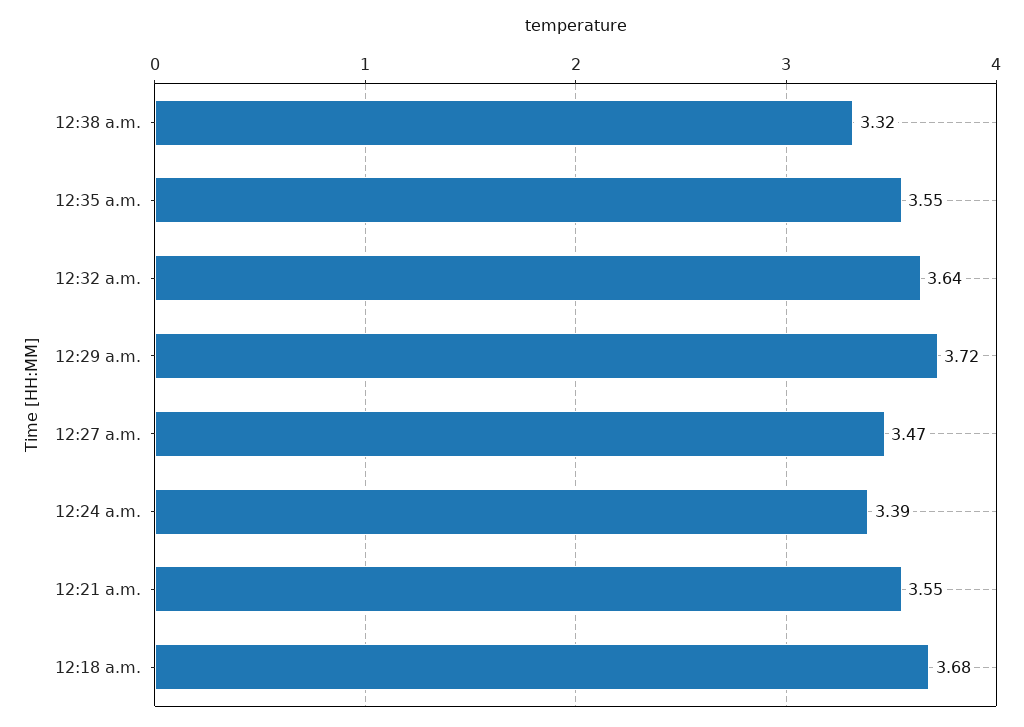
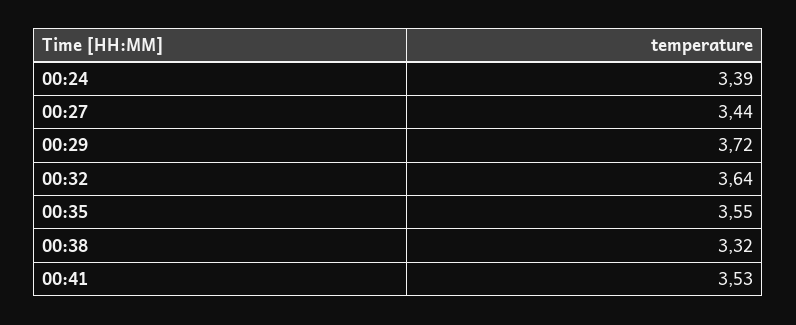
12:27 a.m.: 3.47 -> 3.44
12:21 a.m.: 3.55 -> none
12:18 a.m.: 3.68 -> none
00:41: none -> 3.53

